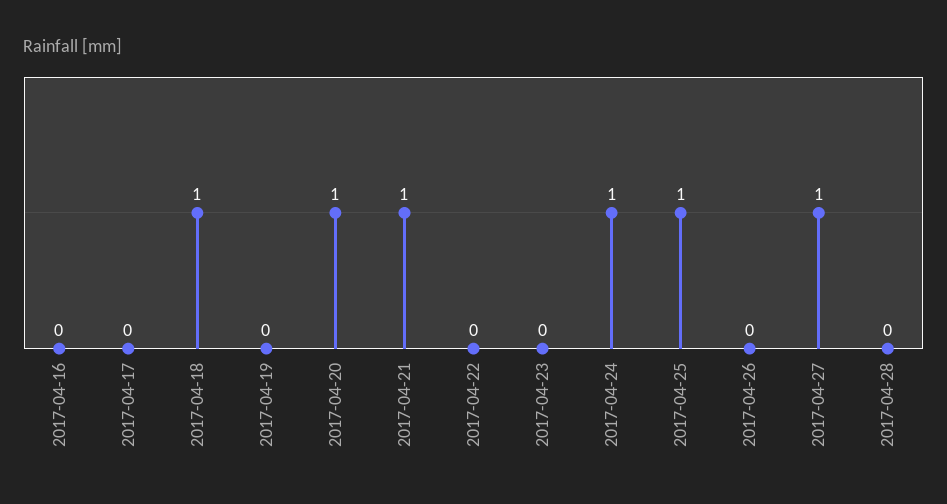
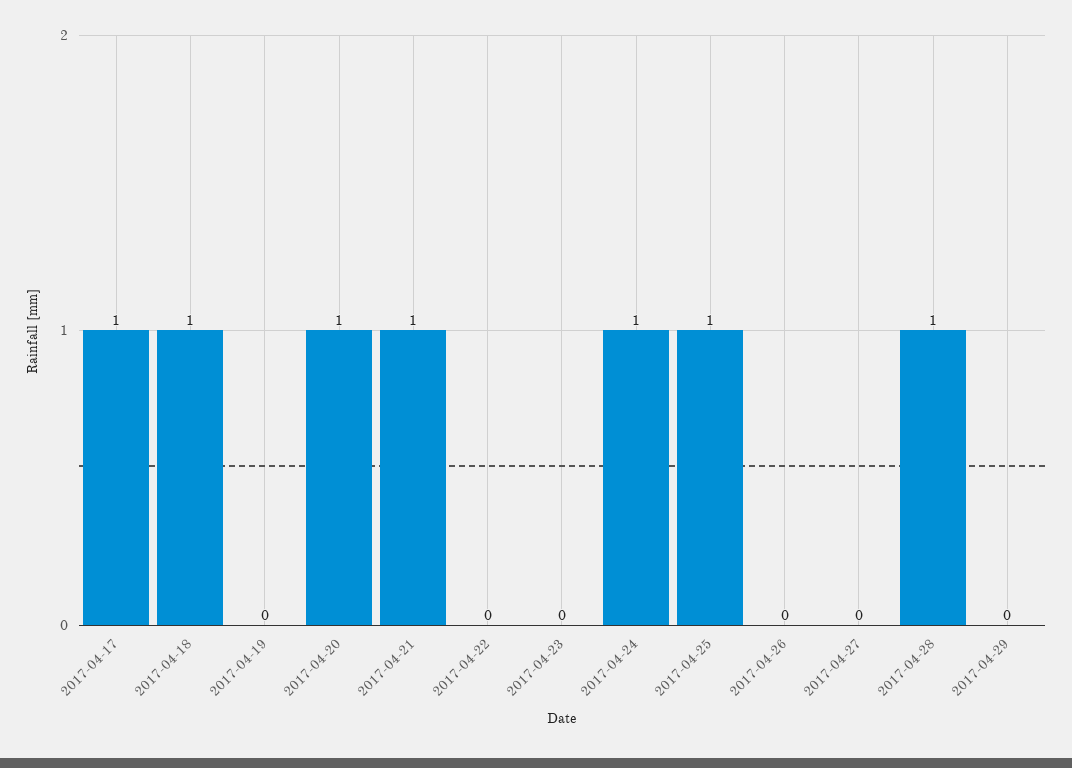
2017-04-16: 0 -> none
2017-04-17: 0 -> 1
2017-04-27: 1 -> 0
2017-04-28: 0 -> 1
2017-04-29: none -> 0

